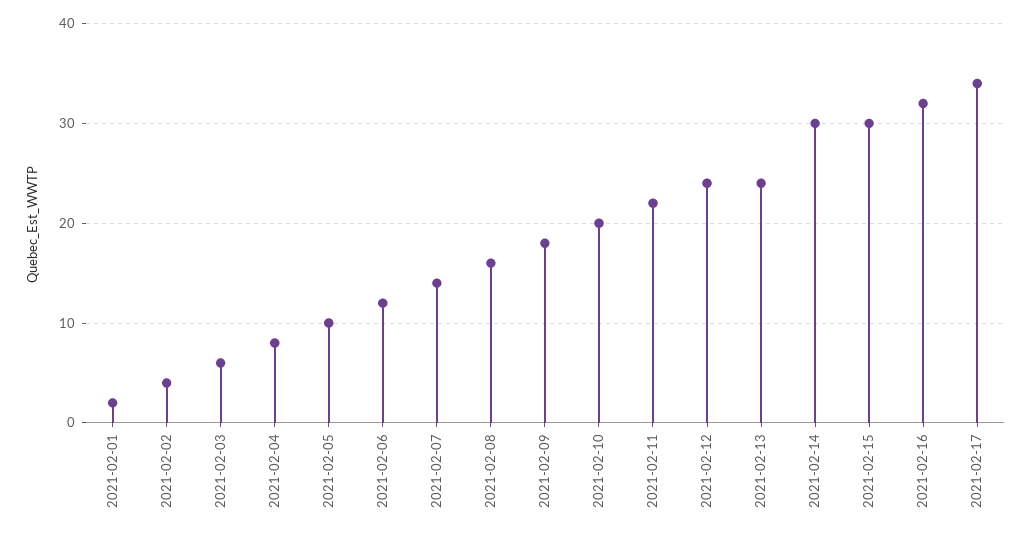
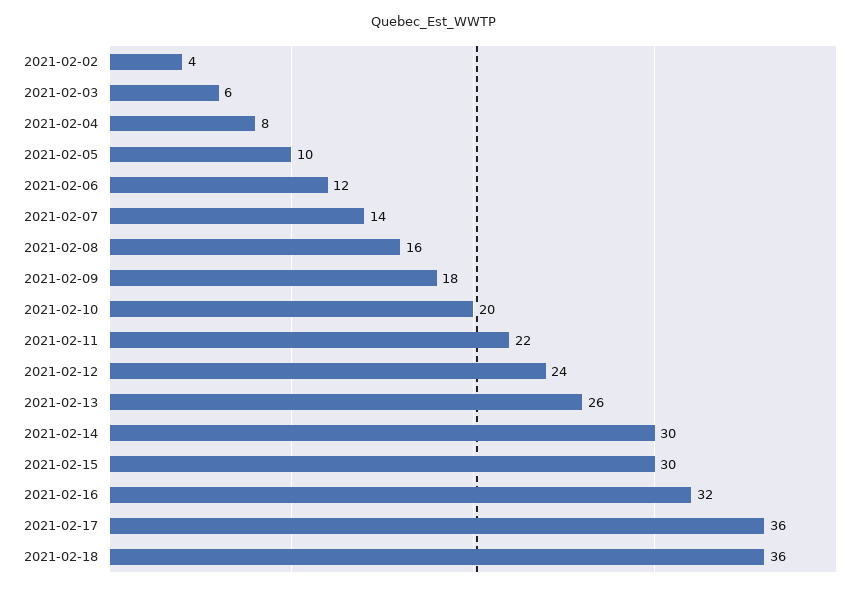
2021-02-01: 2 -> none
2021-02-13: 24 -> 26
2021-02-17: 34 -> 36
2021-02-18: none -> 36

